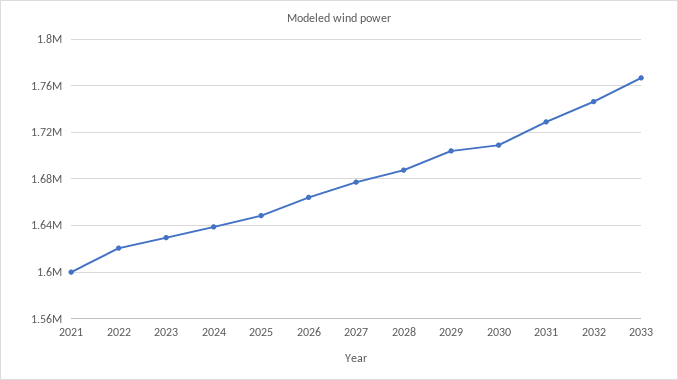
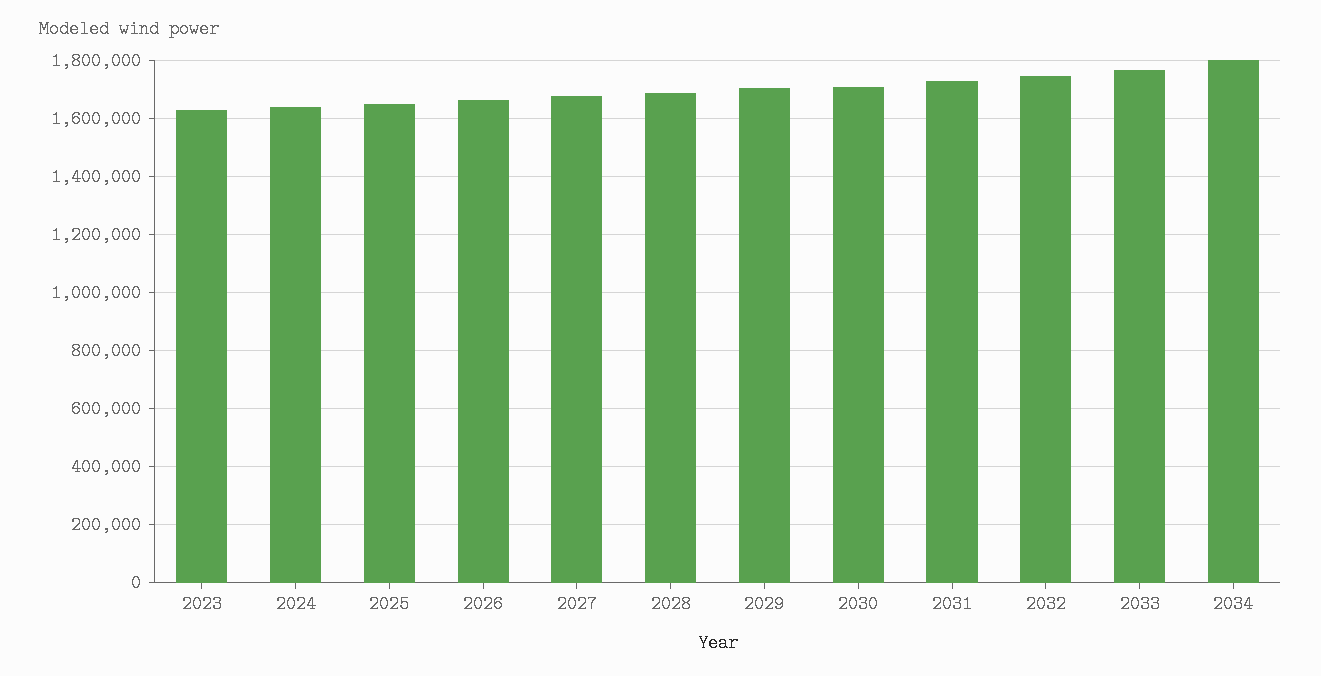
2021: 1600000 -> none
2022: 1620000 -> none
2034: none -> 1800000

